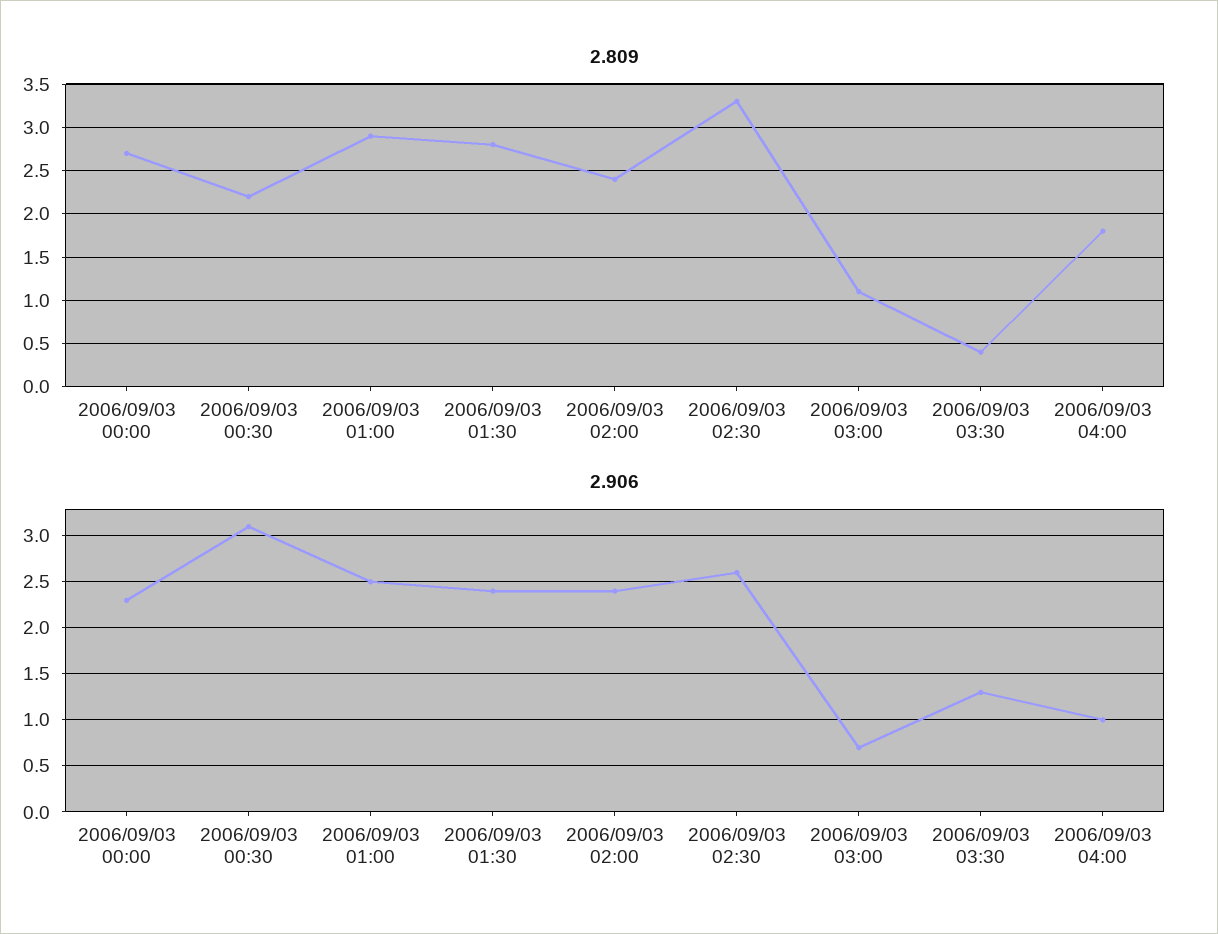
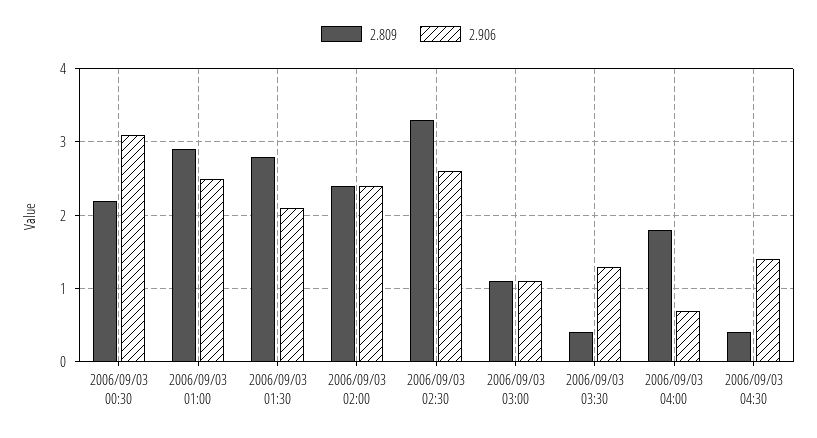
2.809, 2006/09/03 00:00: 2.7 -> none
2.906, 2006/09/03 00:00: 2.3 -> none
2.906, 2006/09/03 01:30: 2.4 -> 2.1
2.906, 2006/09/03 03:00: 0.7 -> 1.1
2.906, 2006/09/03 04:00: 1 -> 0.7
2.809, 2006/09/03 04:30: none -> 0.4
2.906, 2006/09/03 04:30: none -> 1.4

